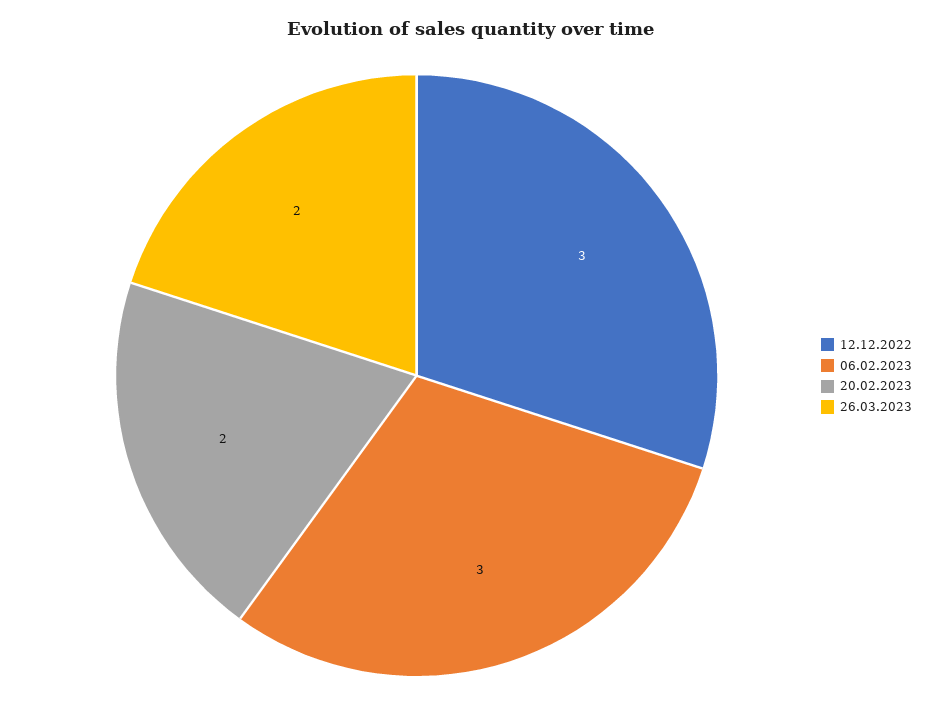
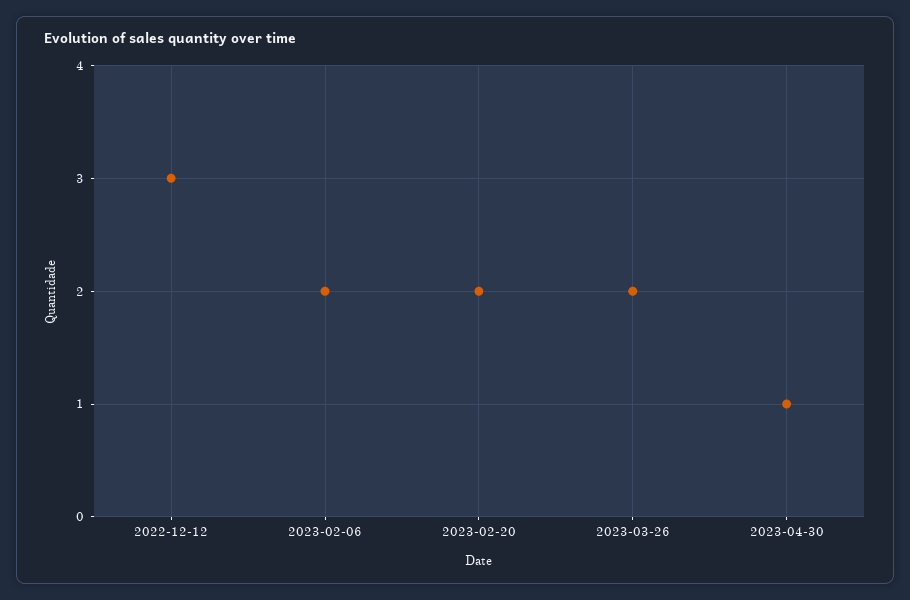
06.02.2023: 3 -> 2
2023-04-30: none -> 1

